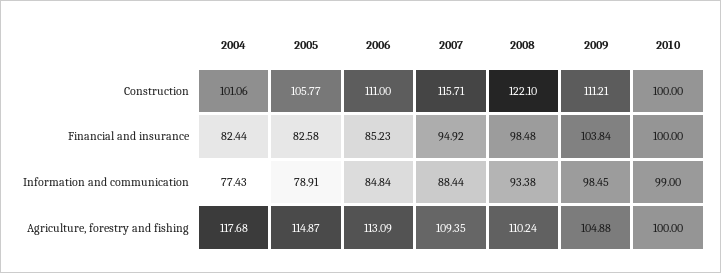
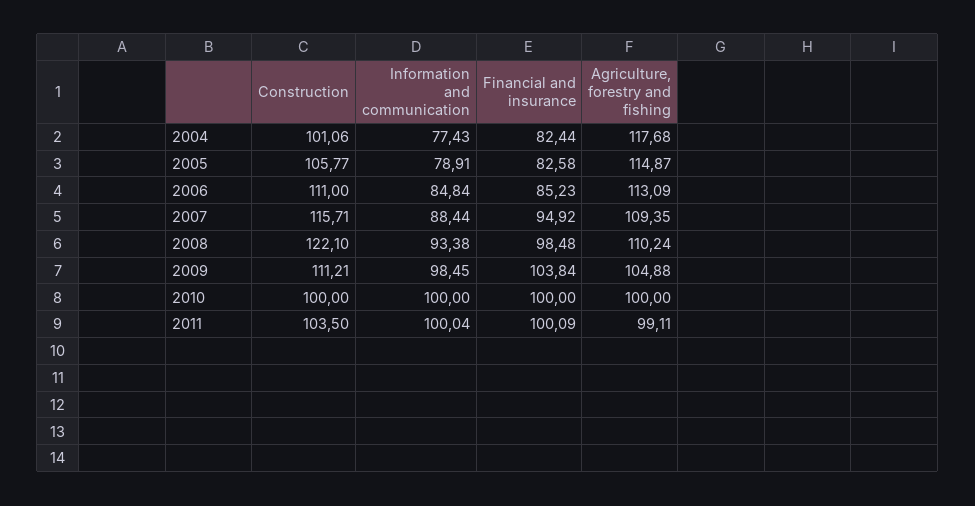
2010, Information and communication: 99 -> 100
2011, Construction: none -> 103.5
2011, Information and communication: none -> 100.04
2011, Financial and insurance: none -> 100.09
2011, Agriculture, forestry and fishing: none -> 99.11

